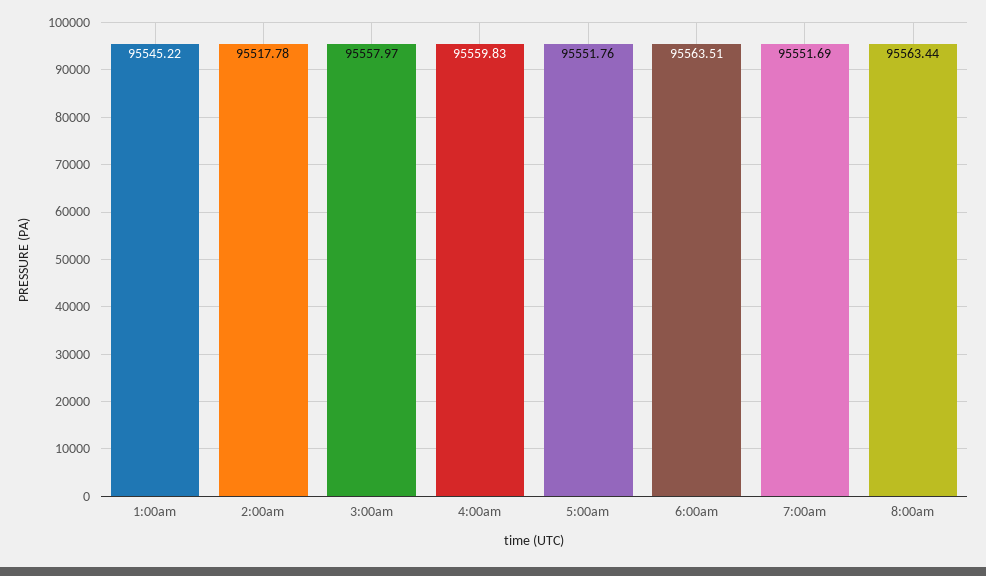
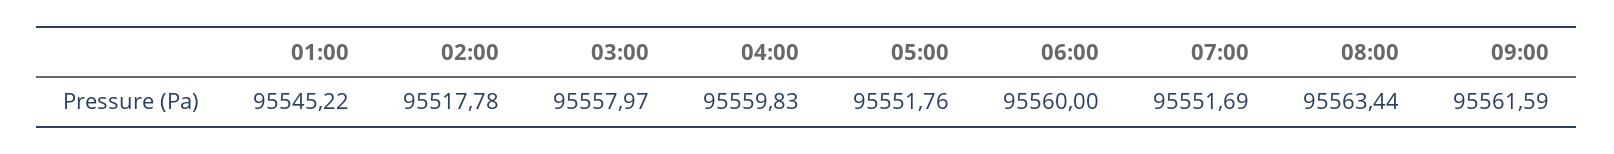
6:00am: 95563.51 -> 95560
09:00: none -> 95561.59

